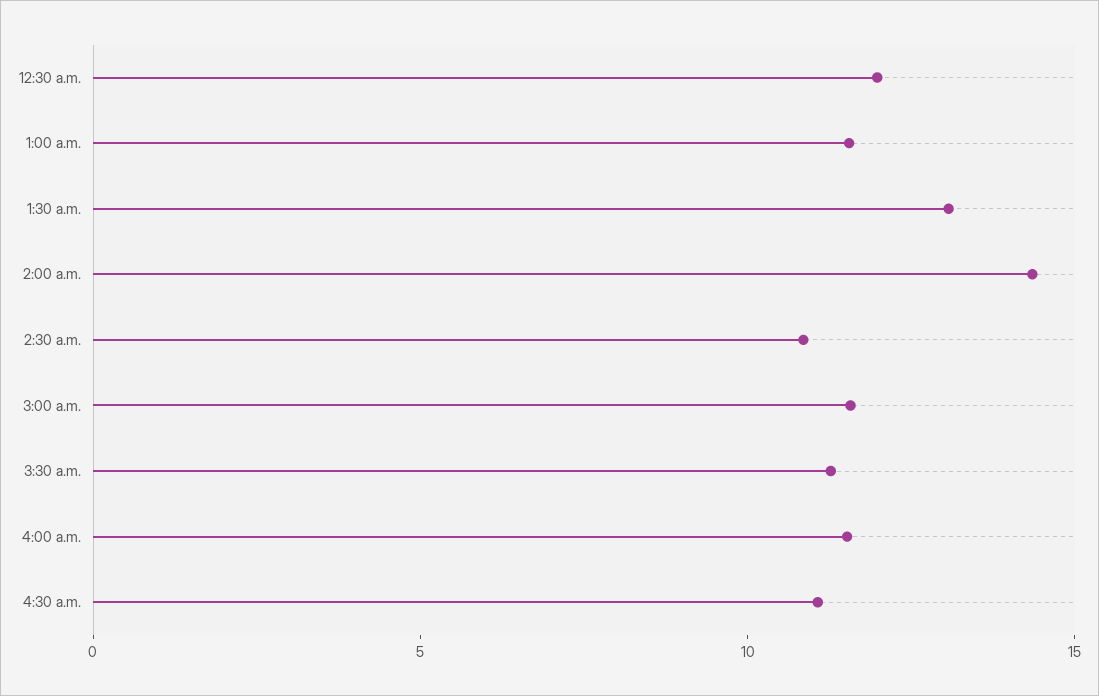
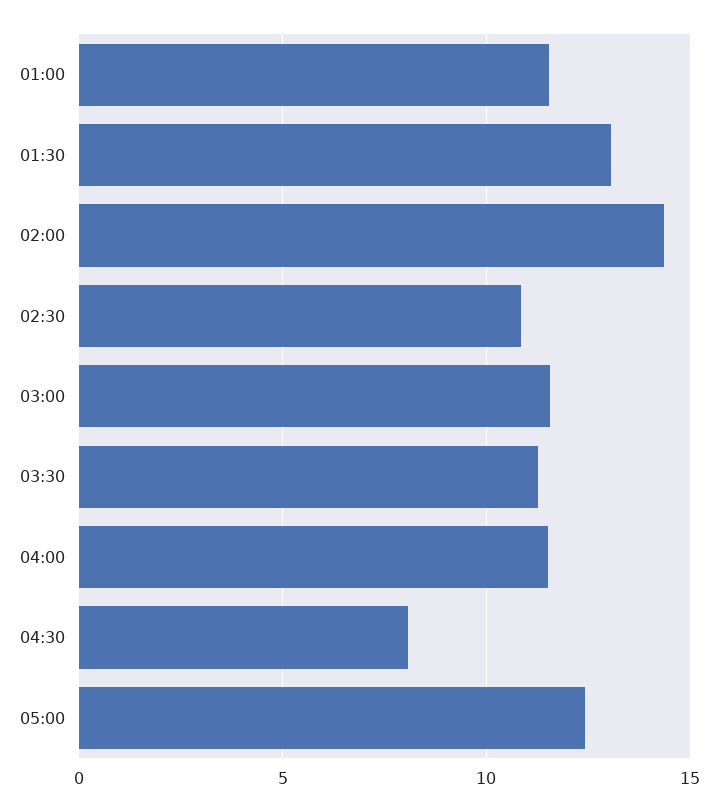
12:30 a.m.: 12 -> none
4:30 a.m.: 11 -> 8
05:00: none -> 12.5

